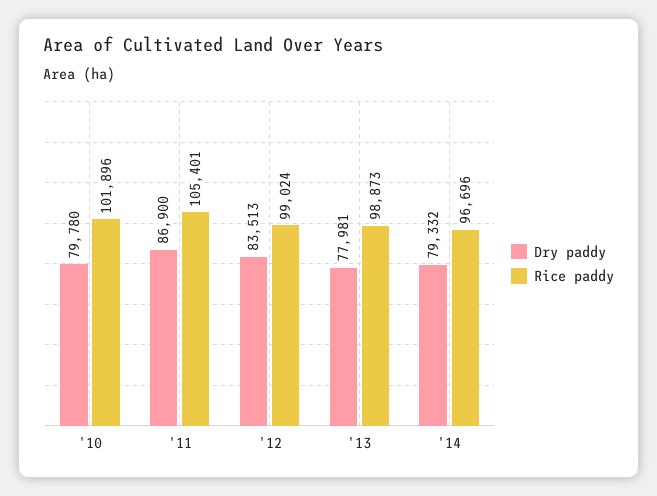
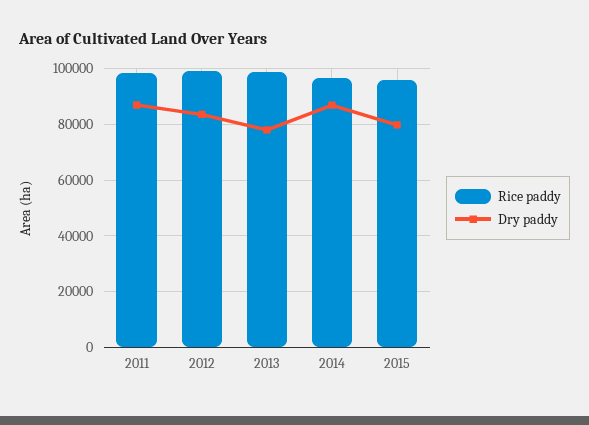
Dry paddy, '10: 79780 -> none
Rice paddy, '10: 101896 -> none
Rice paddy, '11: 105401 -> 97500
Dry paddy, '14: 79332 -> 87500
Rice paddy, 2015: none -> 95000
Dry paddy, 2015: none -> 80000

